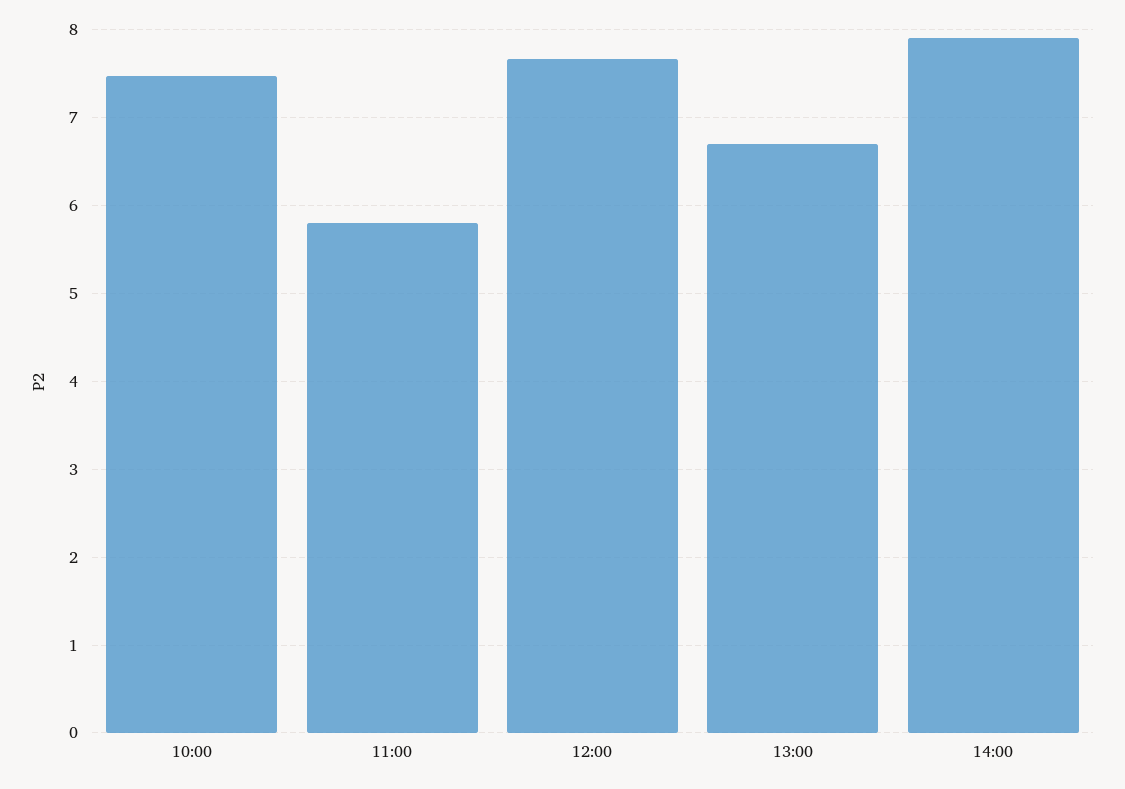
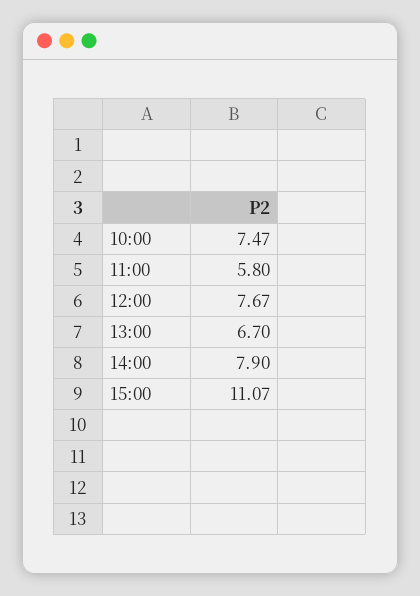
15:00: none -> 11.07

